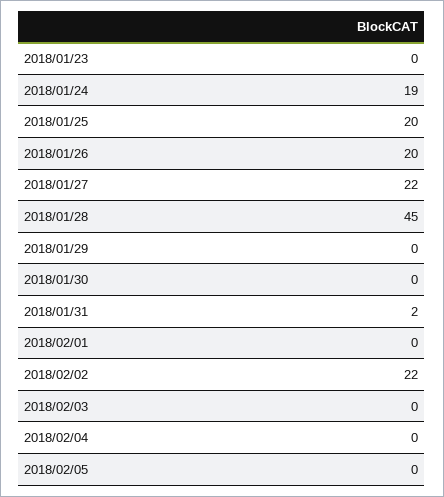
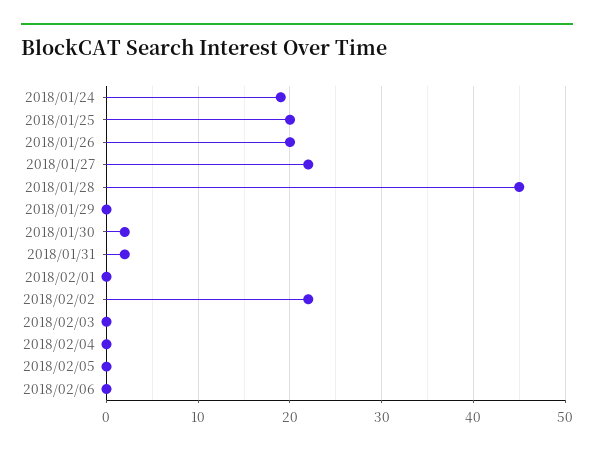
2018/01/23: 0 -> none
2018/01/30: 0 -> 2
2018/02/06: none -> 0

